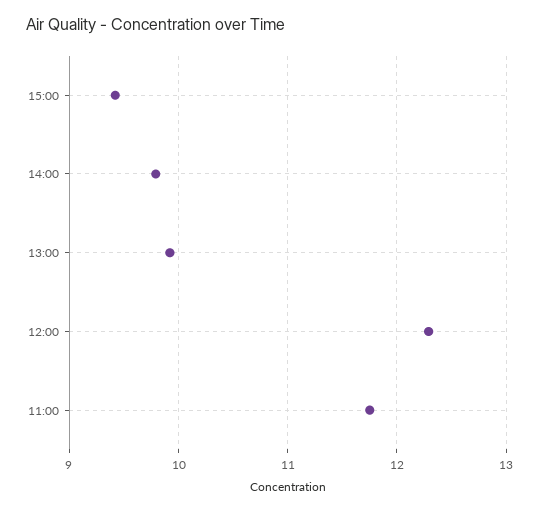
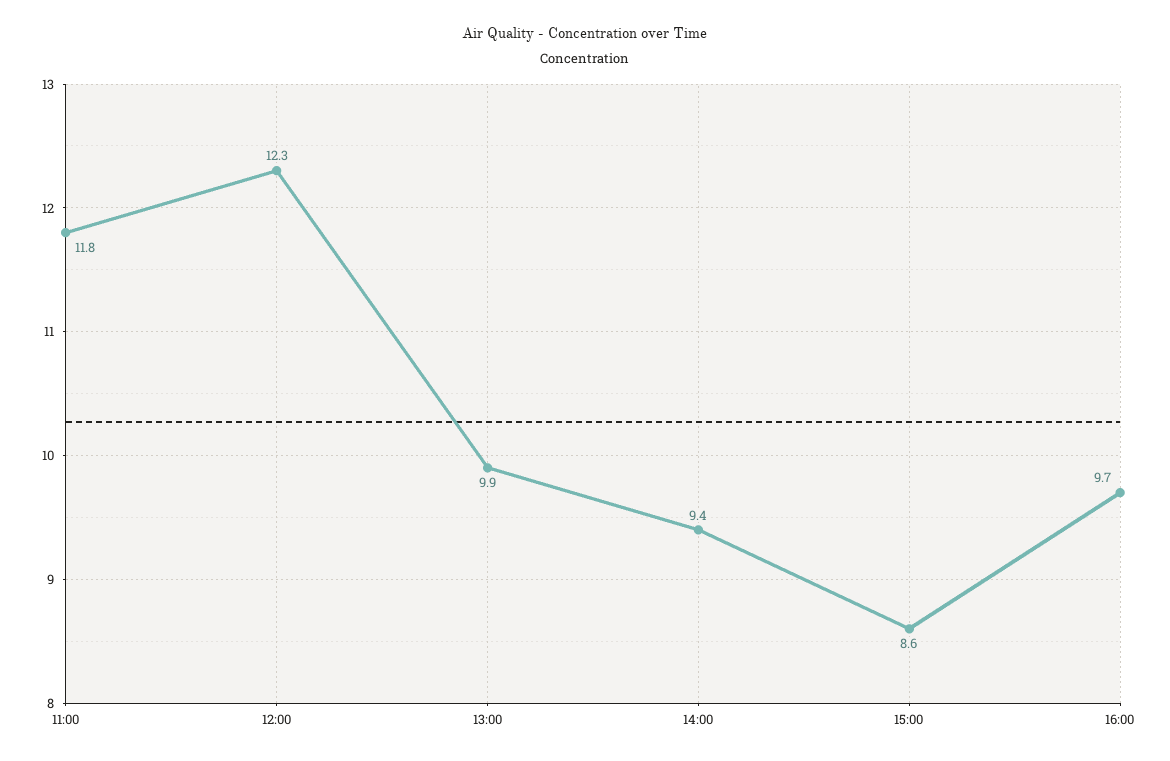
15:00: 9.4 -> 8.6
14:00: 9.8 -> 9.4
16:00: none -> 9.7

